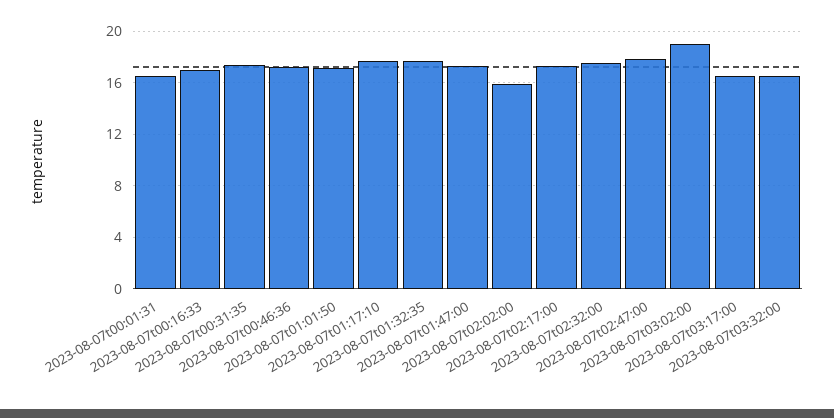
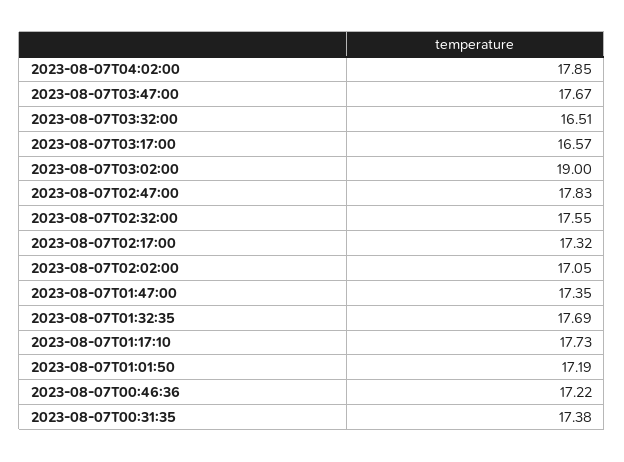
2023-08-07t00:01:31: 16.5 -> none
2023-08-07t00:16:33: 17 -> none
2023-08-07t02:02:00: 16 -> 17.05
2023-08-07T04:02:00: none -> 17.85
2023-08-07T03:47:00: none -> 17.67

